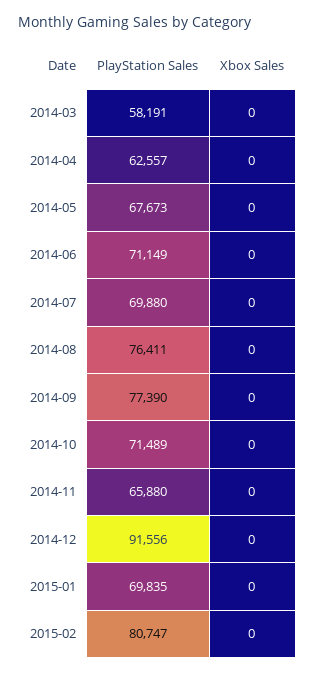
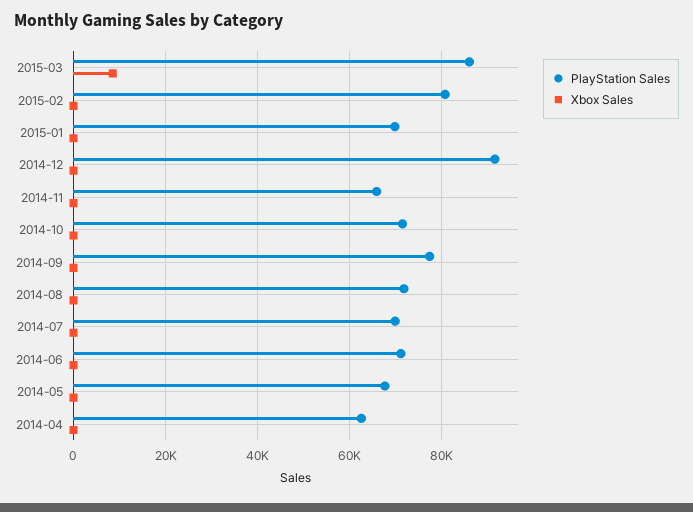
PlayStation Sales, 2014-03: 58191 -> none
Xbox Sales, 2014-03: 0 -> none
PlayStation Sales, 2014-08: 76411 -> 72000
PlayStation Sales, 2015-03: none -> 86000
Xbox Sales, 2015-03: none -> 8000

